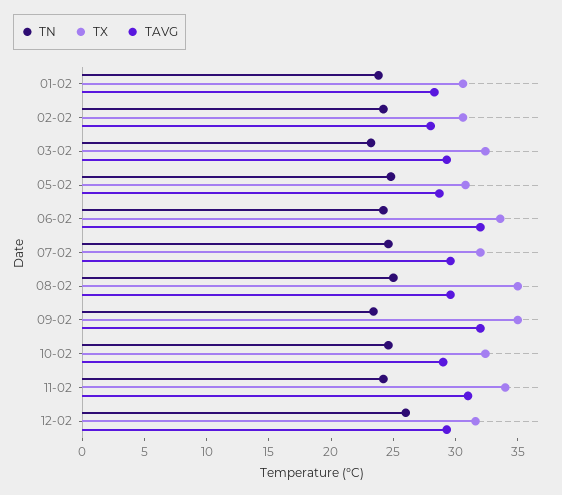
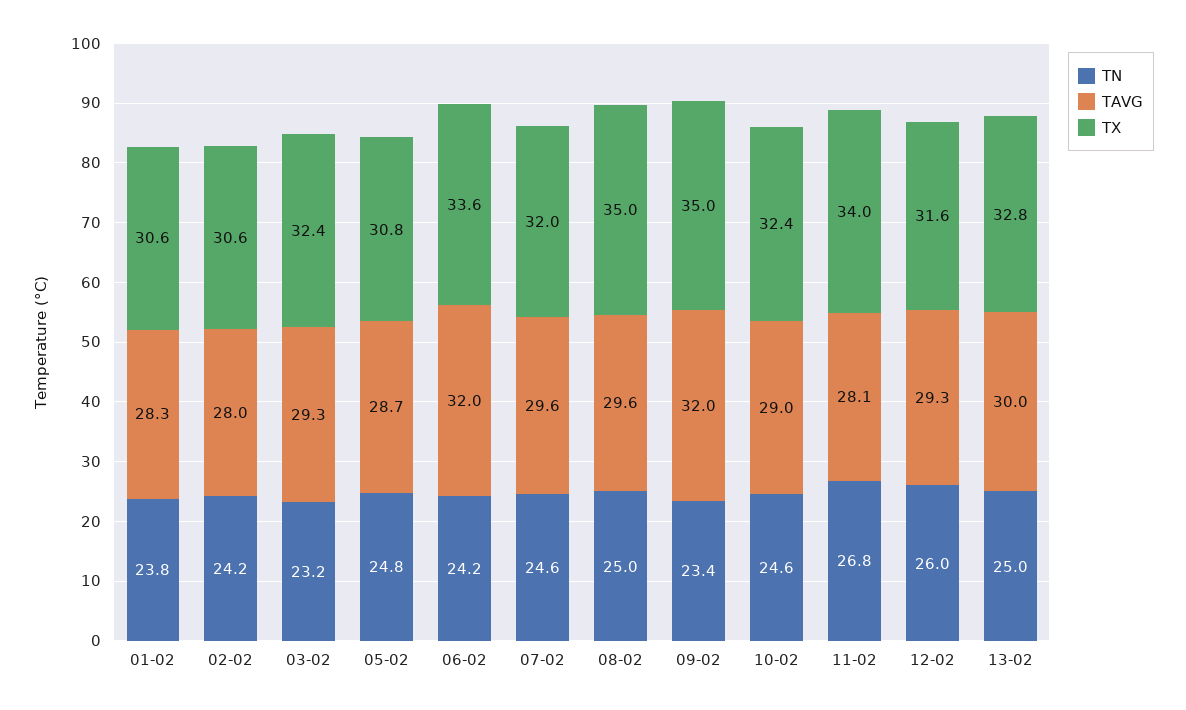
TN, 11-02: 24 -> 26.8
TAVG, 11-02: 31 -> 28.1
TN, 13-02: none -> 25
TAVG, 13-02: none -> 30
TX, 13-02: none -> 32.8

